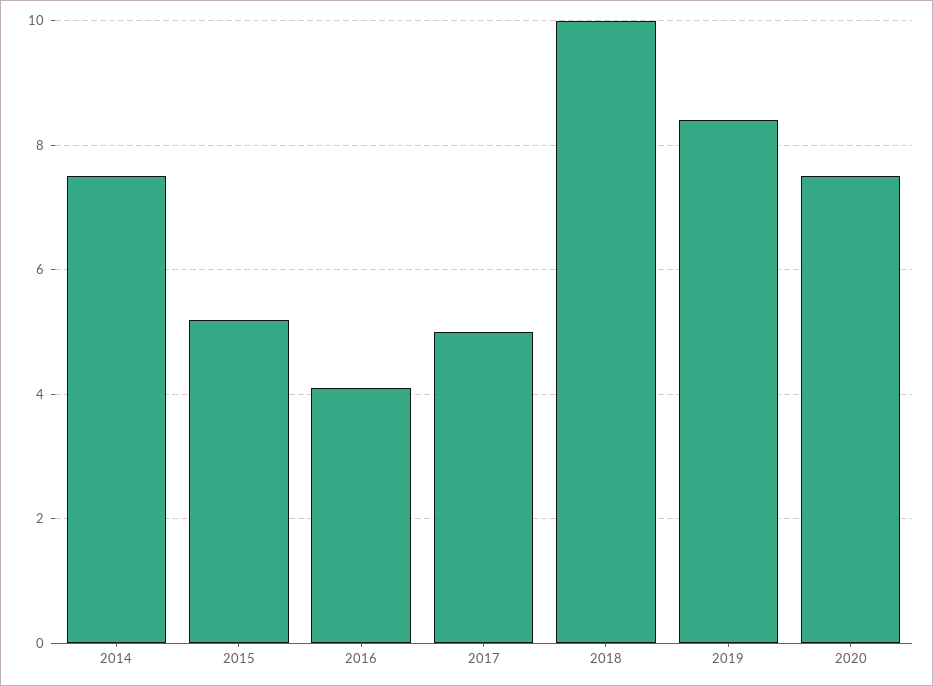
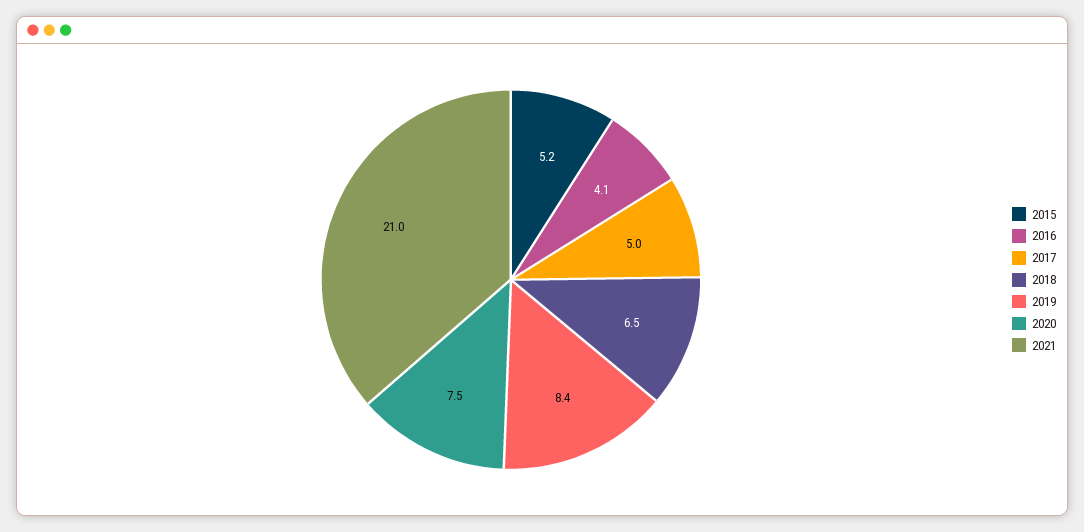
2014: 7.5 -> none
2018: 10 -> 6.5
2021: none -> 21

